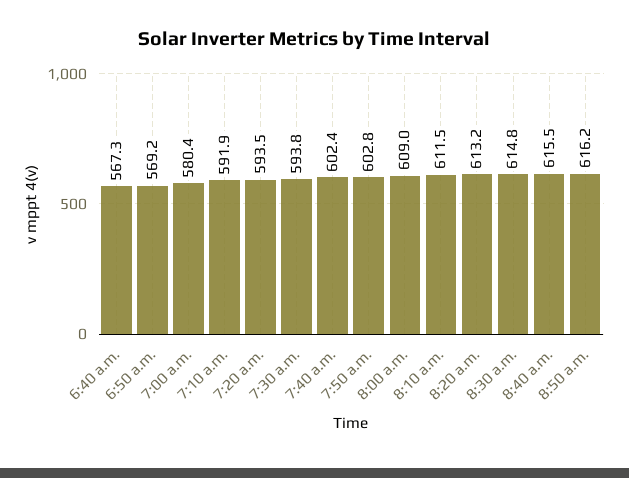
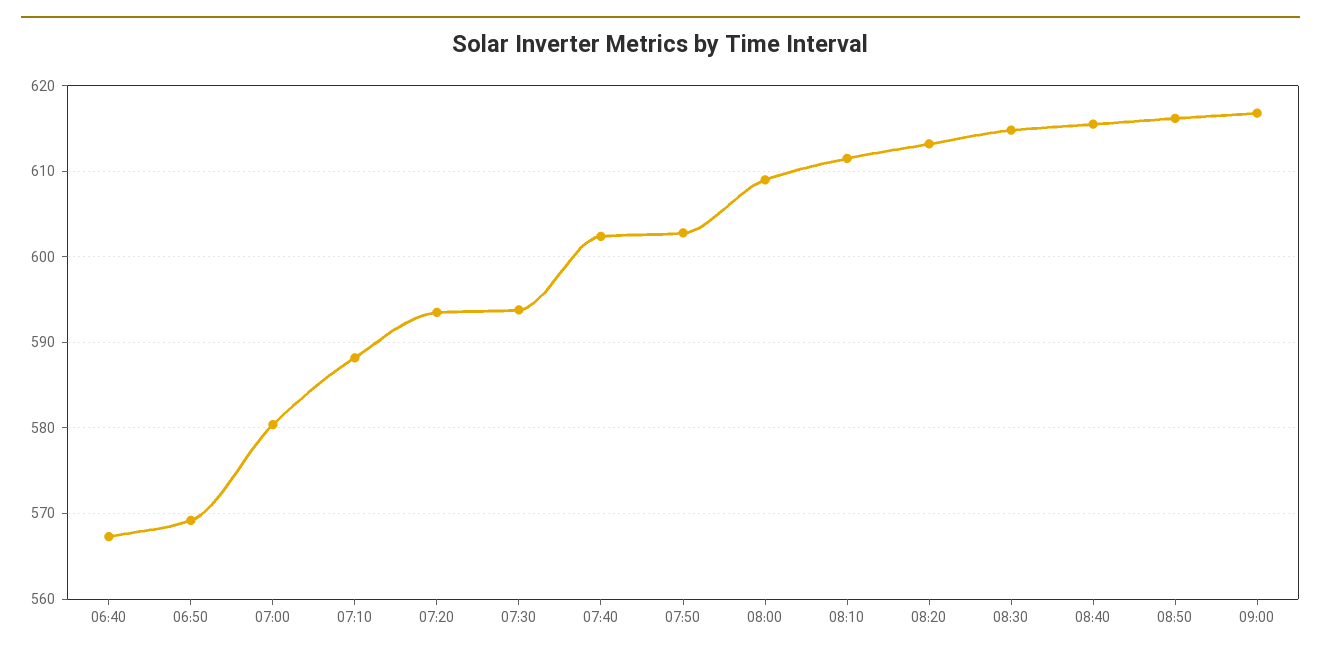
7:10 a.m.: 591.9 -> 588
09:00: none -> 617

